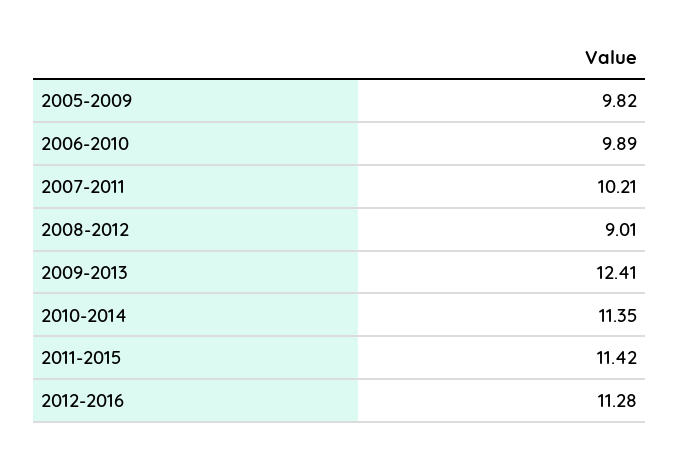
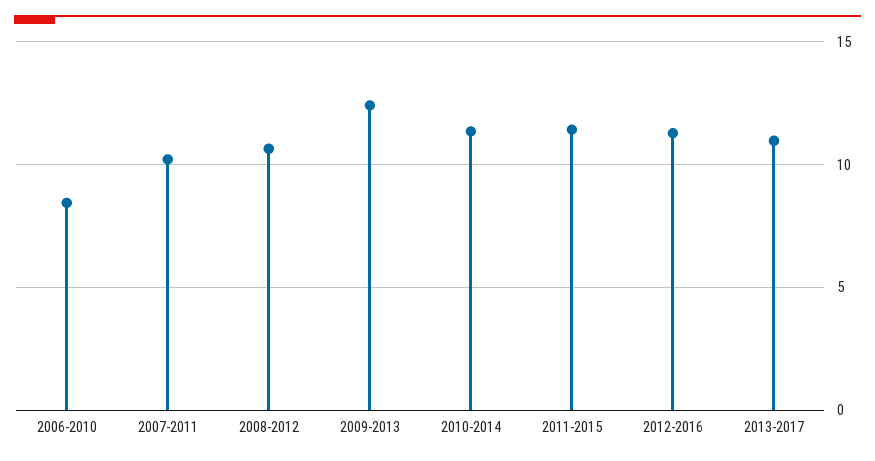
2005-2009: 9.82 -> none
2006-2010: 9.89 -> 8.5
2008-2012: 9.01 -> 10.5
2013-2017: none -> 11

